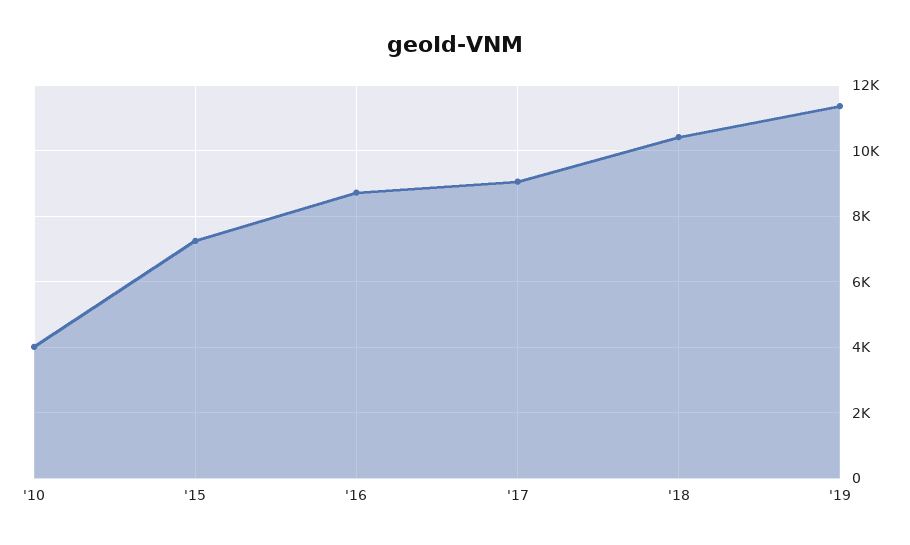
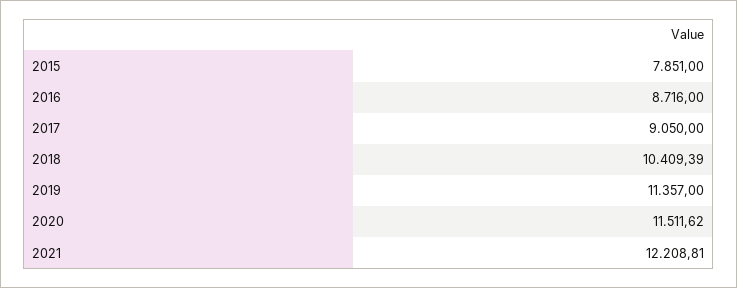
'10: 4000 -> none
'15: 7200 -> 7851
2020: none -> 11511.62
2021: none -> 12208.81

